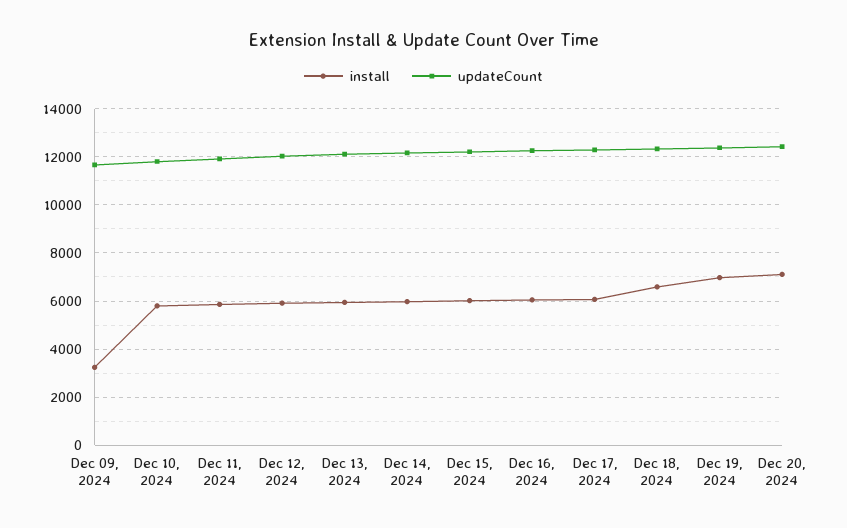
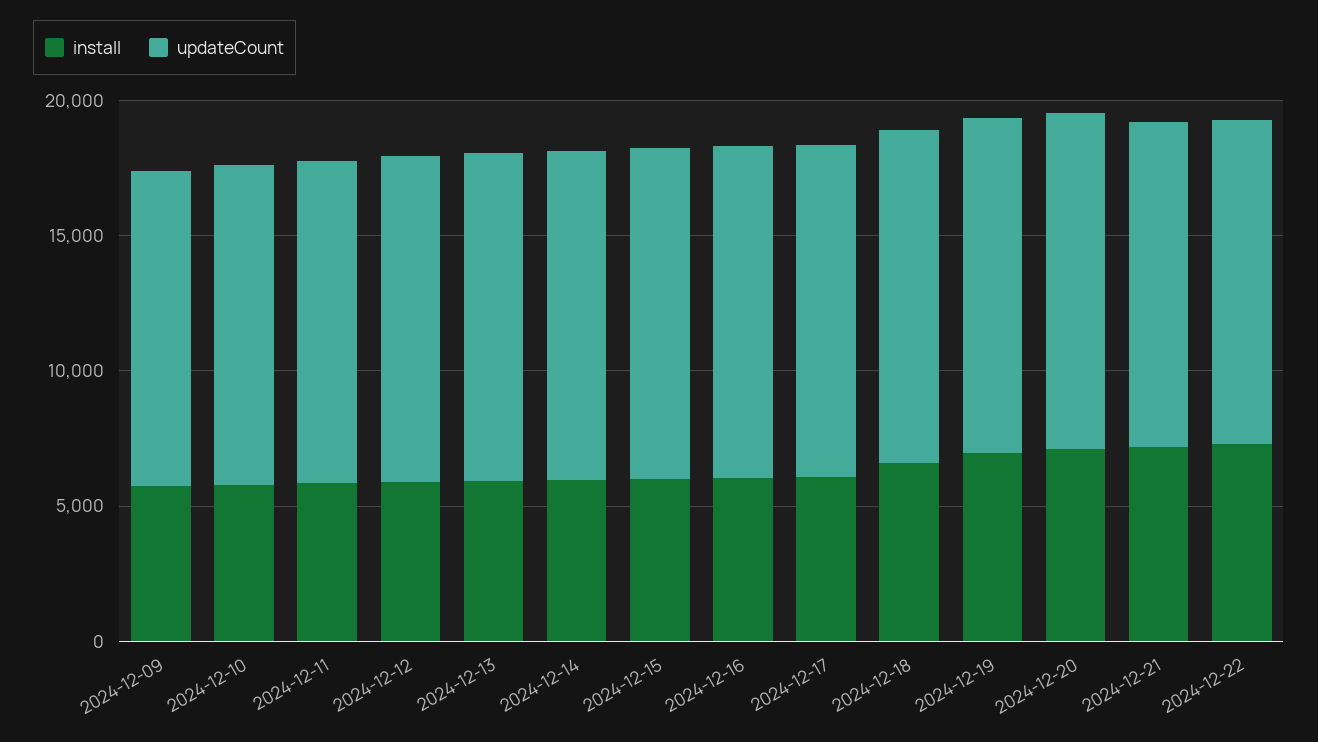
install, Dec 09, 2024: 3250 -> 6000
install, 2024-12-21: none -> 7000
updateCount, 2024-12-21: none -> 12000
install, 2024-12-22: none -> 7000
updateCount, 2024-12-22: none -> 12000

